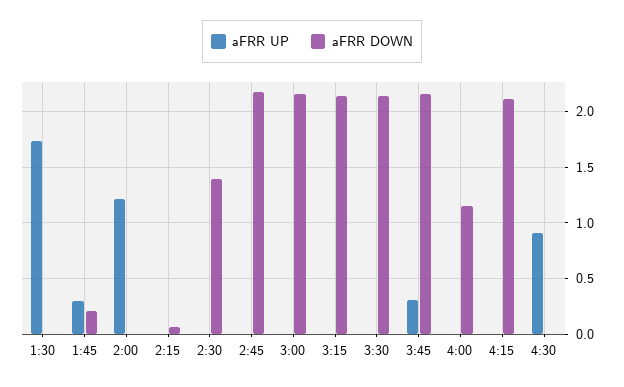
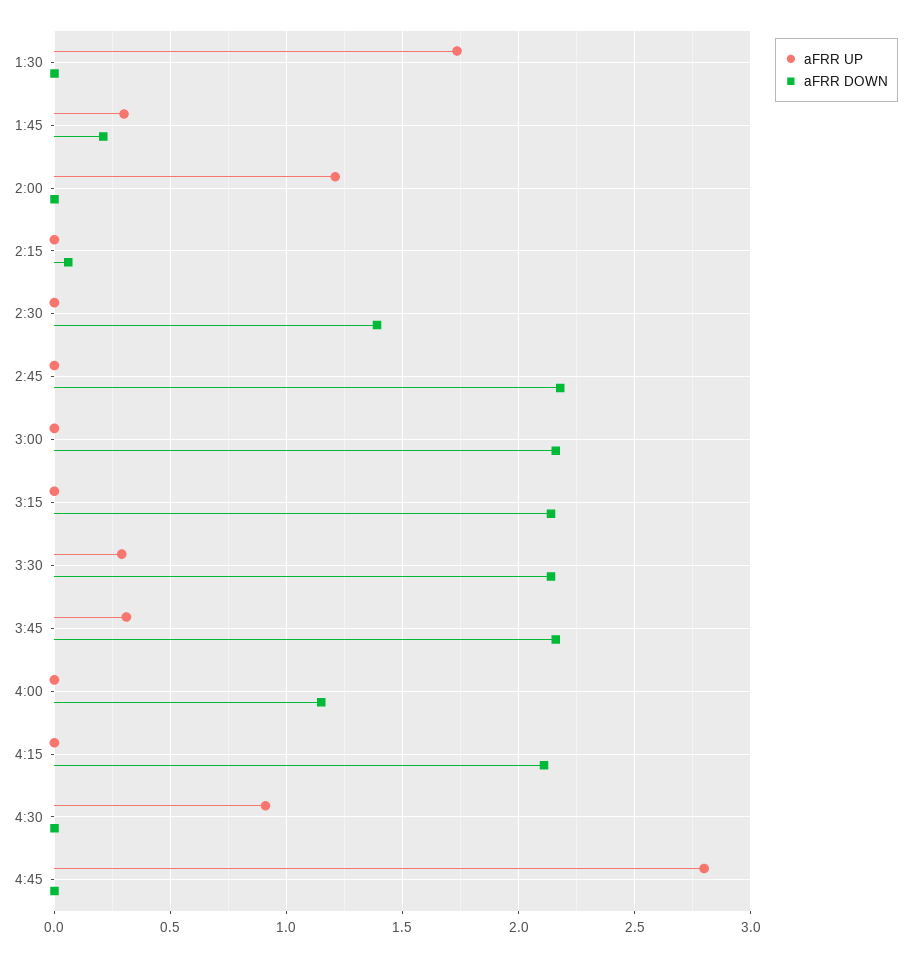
aFRR UP, 3:30: 0 -> 0.3
aFRR UP, 4:45: none -> 2.8
aFRR DOWN, 4:45: none -> 0

